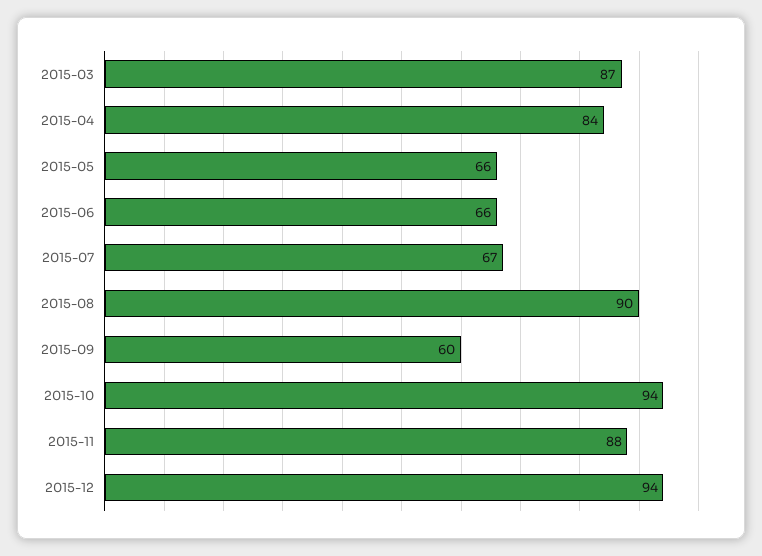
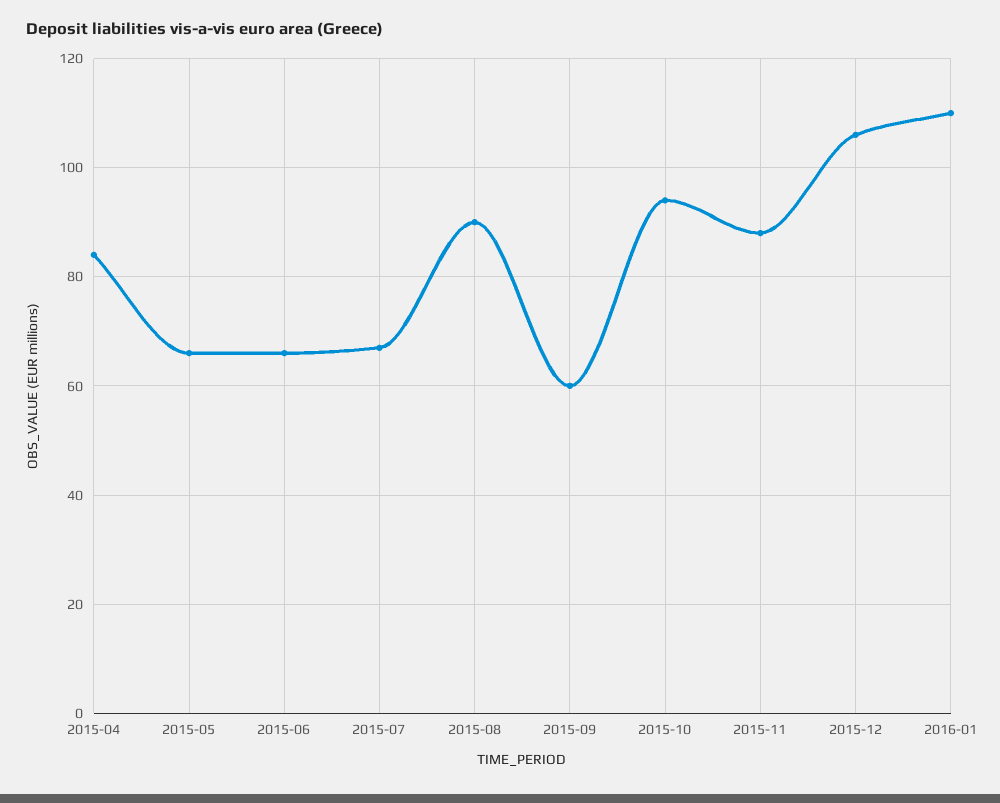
2015-03: 87 -> none
2015-12: 94 -> 105
2016-01: none -> 110

